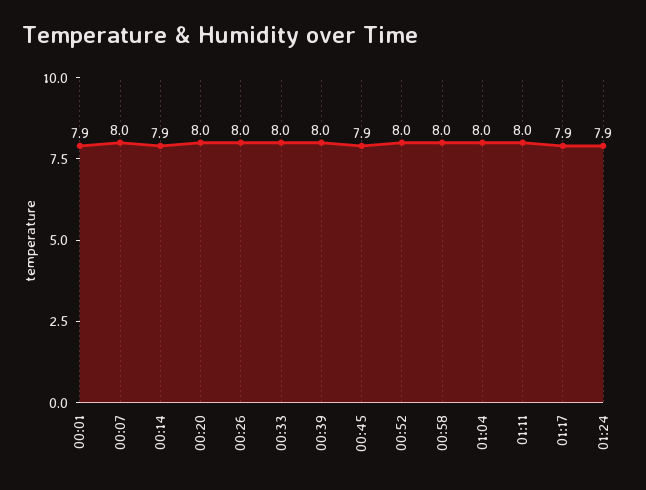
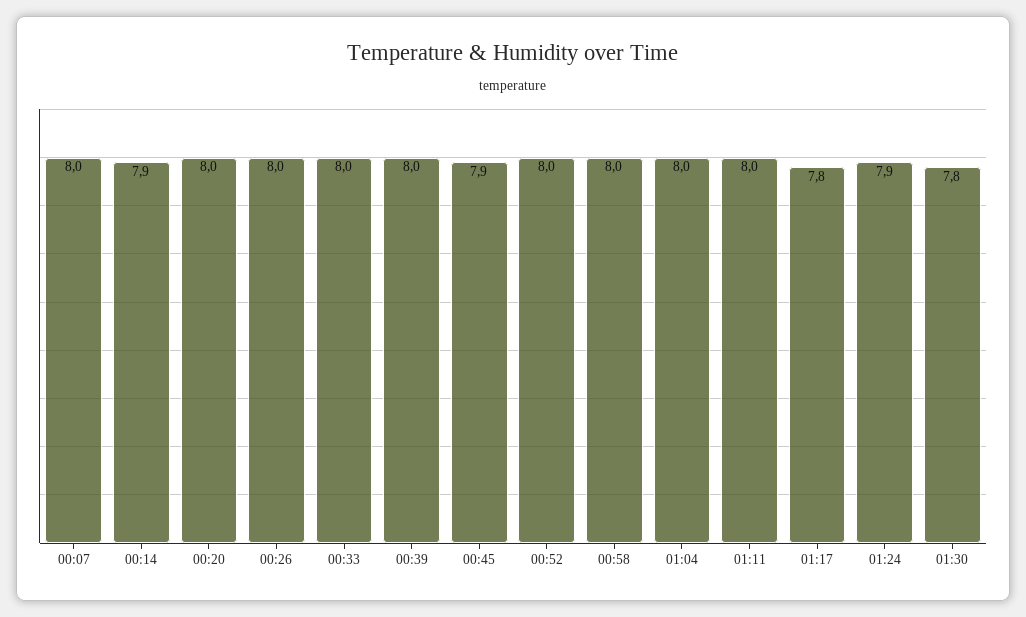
00:01: 7.9 -> none
01:17: 7.9 -> 7.8
01:30: none -> 7.8

